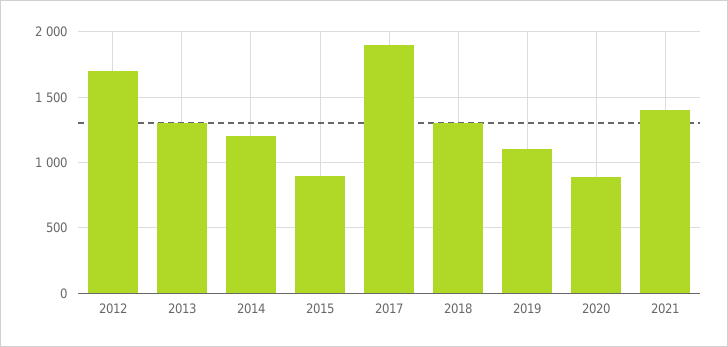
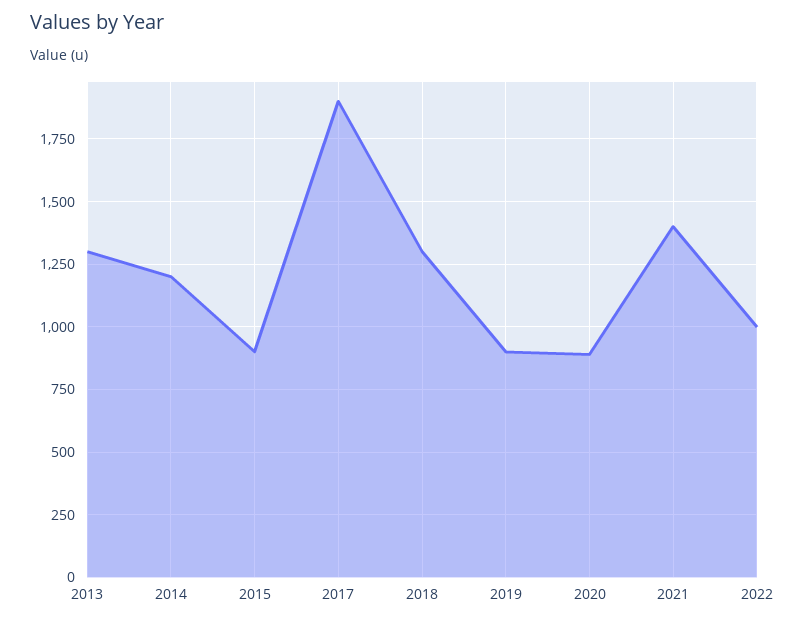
2012: 1700 -> none
2019: 1100 -> 900
2022: none -> 1000

